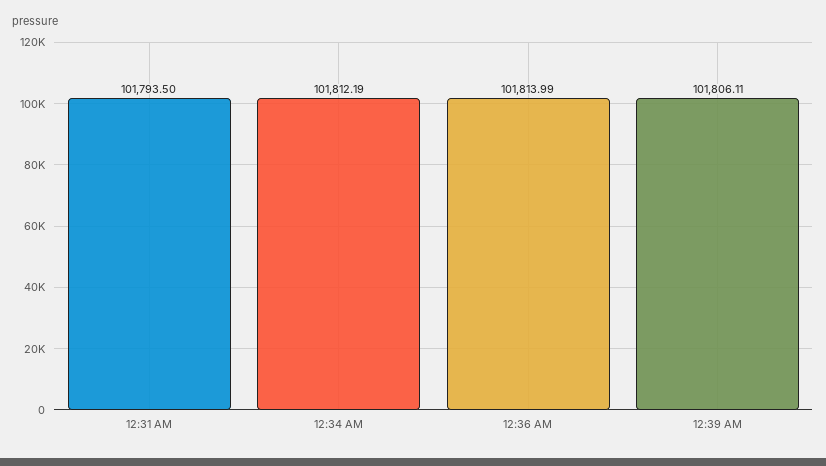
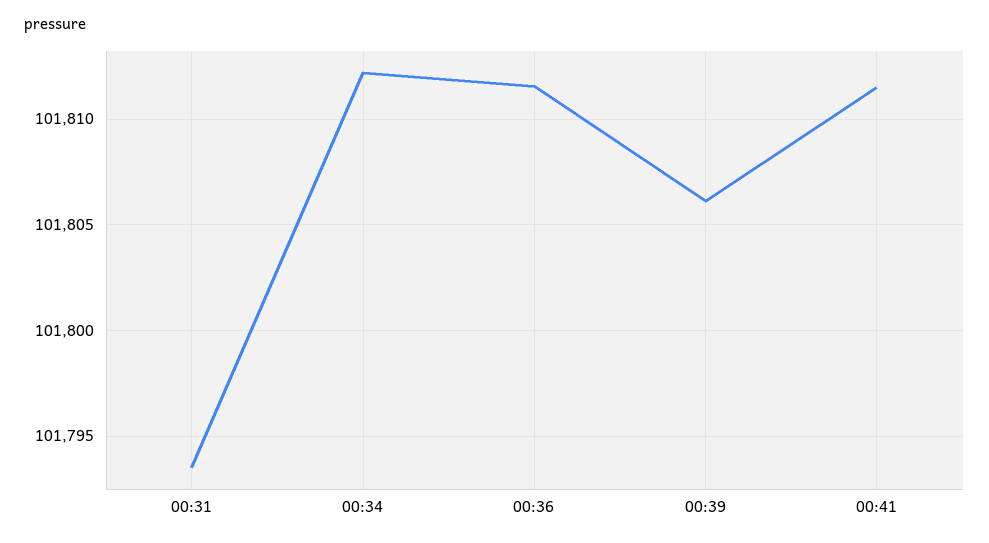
12:36 AM: 101813.99 -> 101811.5
00:41: none -> 101811.5

